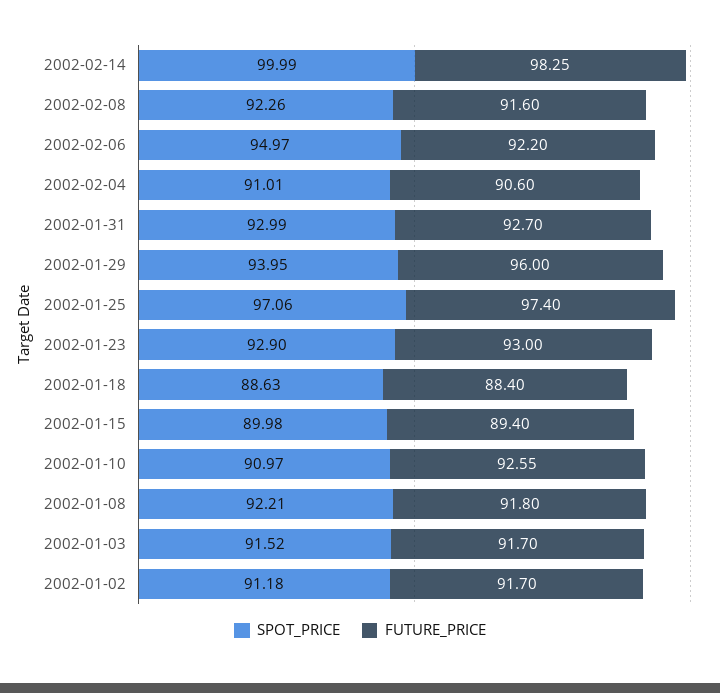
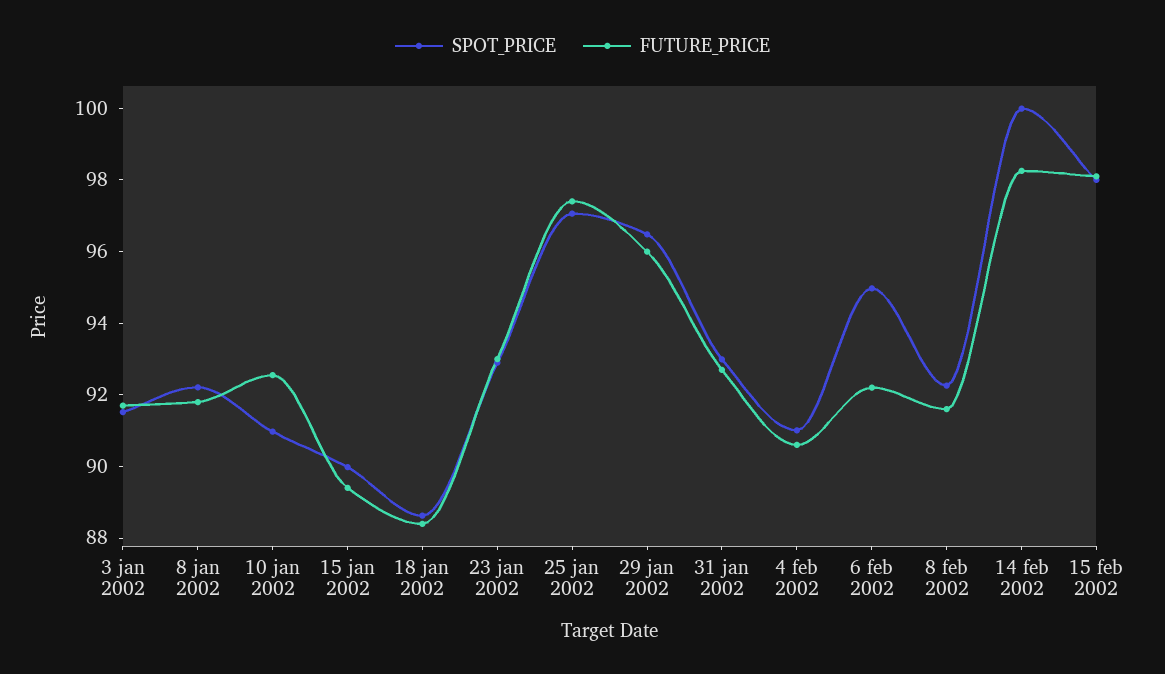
SPOT_PRICE, 2002-01-29: 93.95 -> 96.5
SPOT_PRICE, 2002-01-02: 91.18 -> none
FUTURE_PRICE, 2002-01-02: 91.7 -> none
SPOT_PRICE, 15 feb 2002: none -> 98
FUTURE_PRICE, 15 feb 2002: none -> 98

